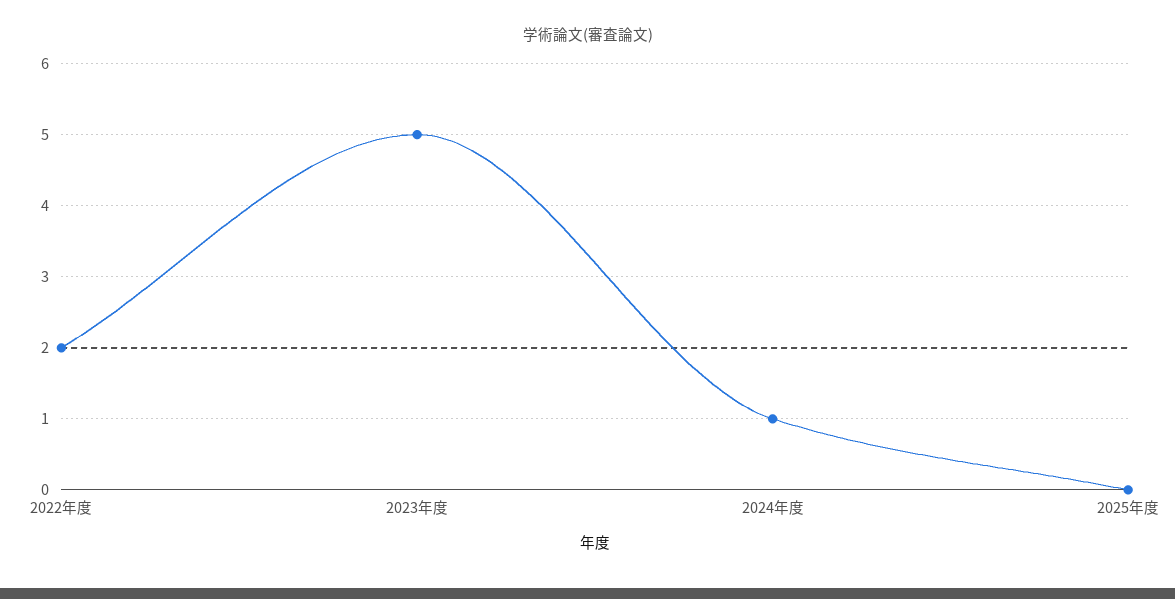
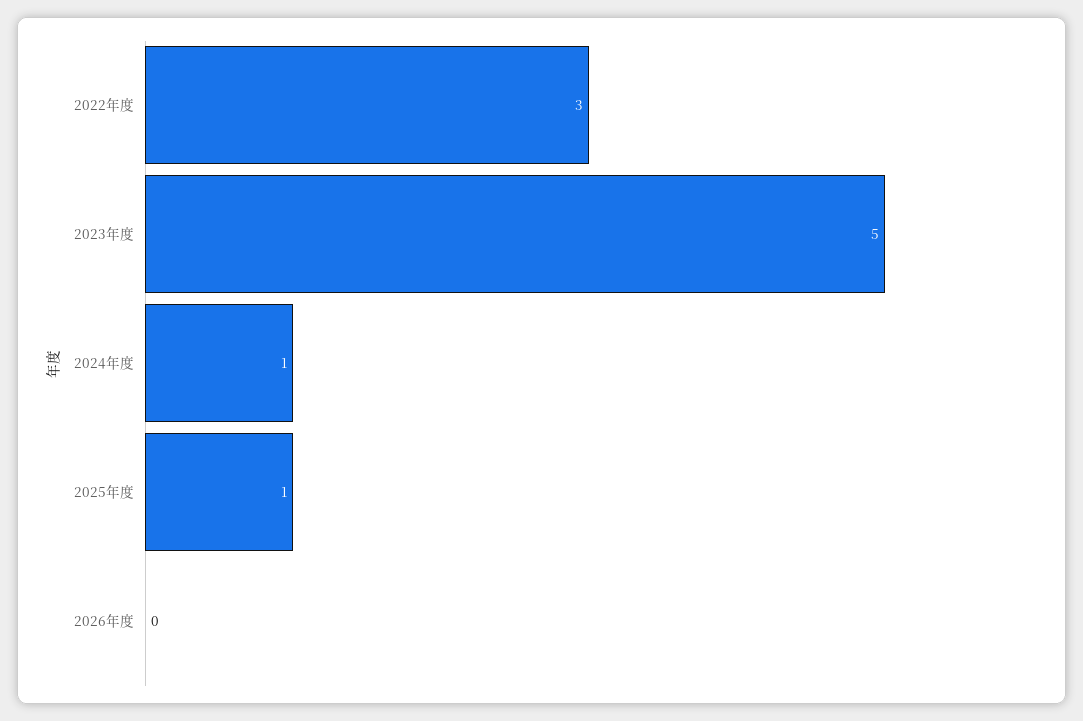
2022年度: 2 -> 3
2025年度: 0 -> 1
2026年度: none -> 0

